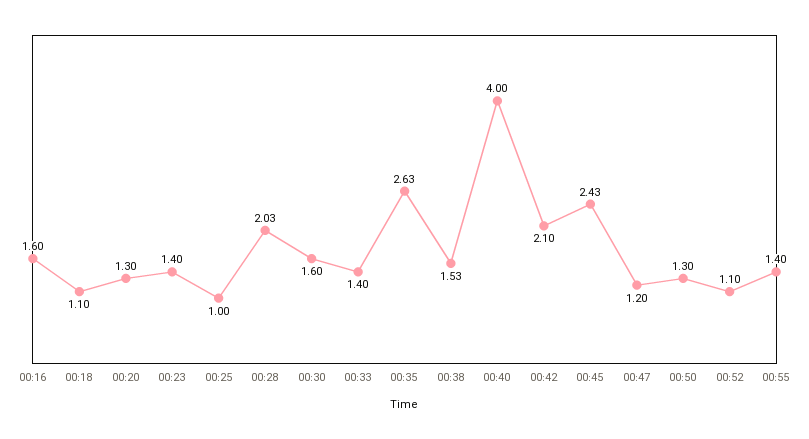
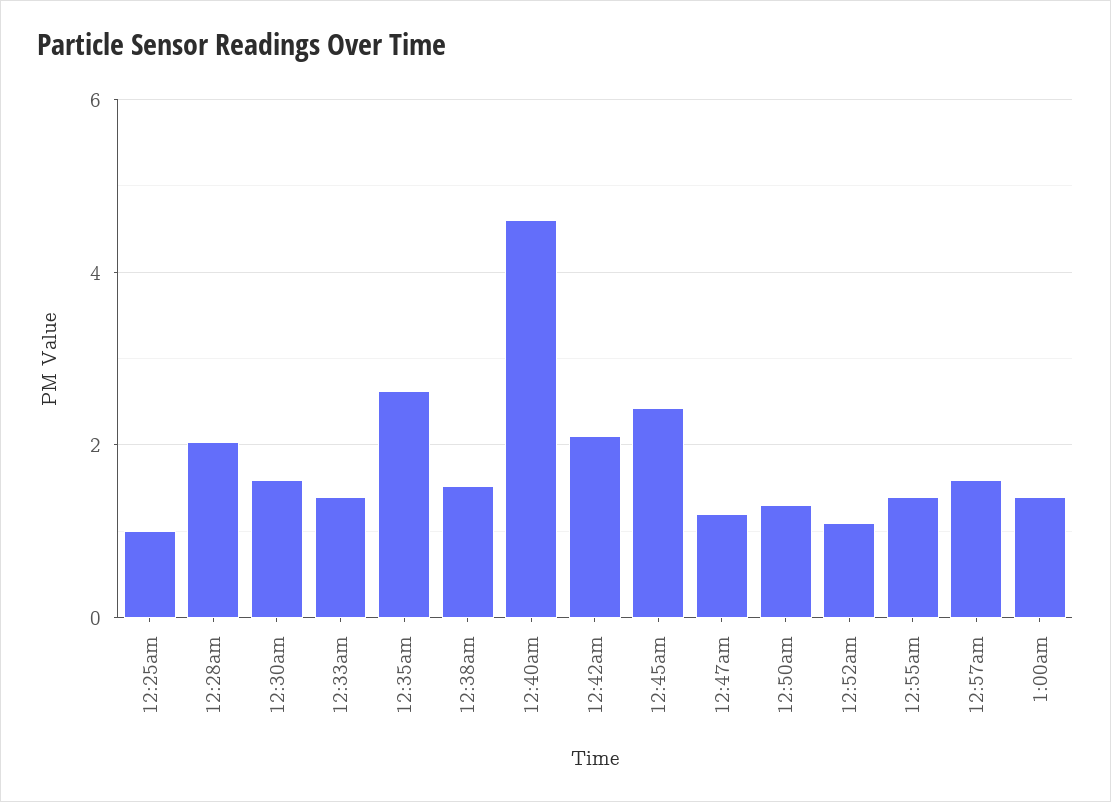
00:16: 1.6 -> none
00:18: 1.1 -> none
00:20: 1.3 -> none
00:23: 1.4 -> none
00:40: 4 -> 4.6
12:57am: none -> 1.6
1:00am: none -> 1.4

